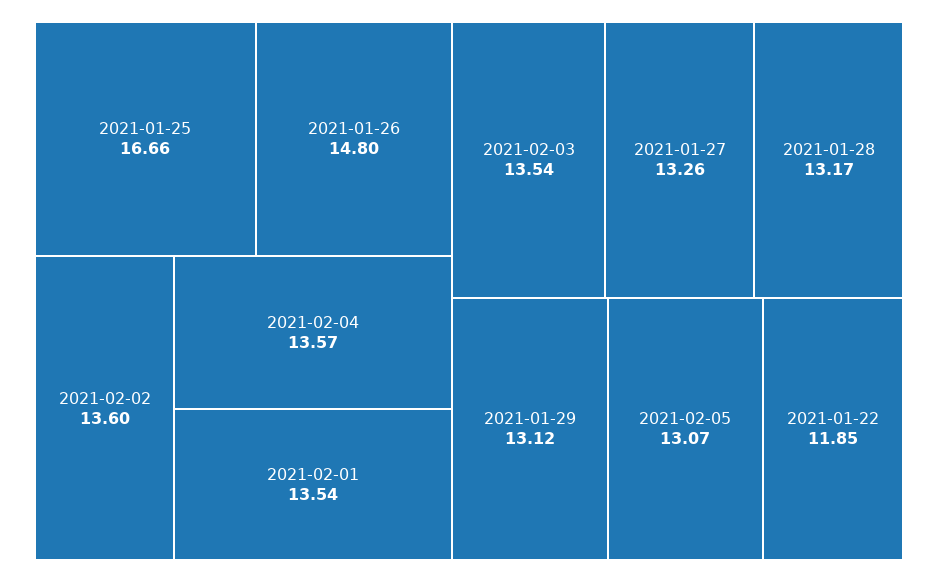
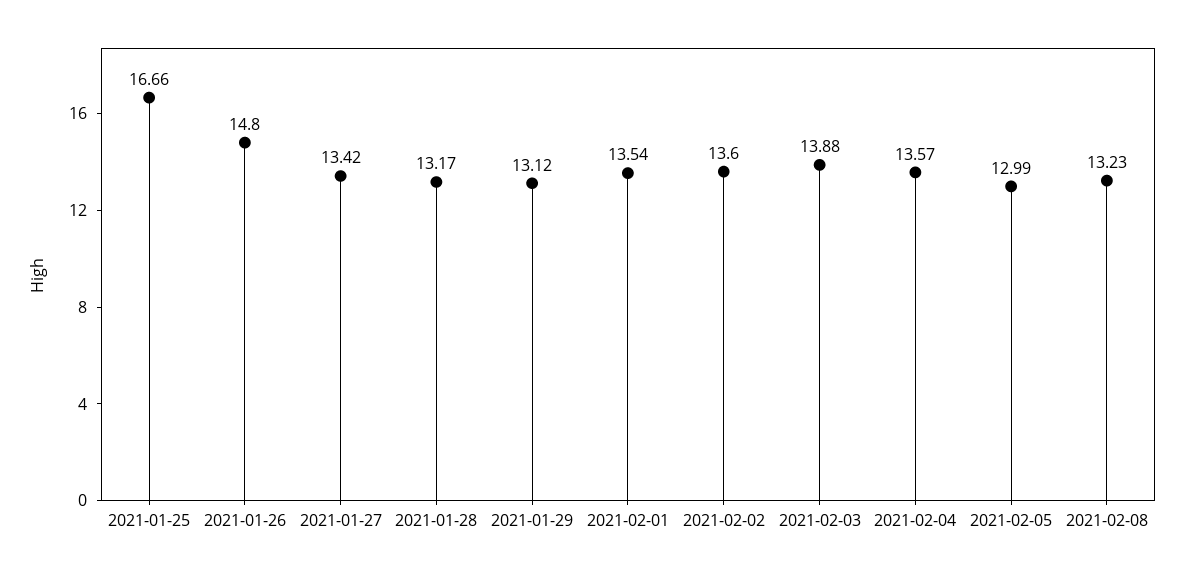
2021-02-03: 13.54 -> 13.88
2021-01-27: 13.26 -> 13.42
2021-02-05: 13.07 -> 12.99
2021-01-22: 11.85 -> none
2021-02-08: none -> 13.23

